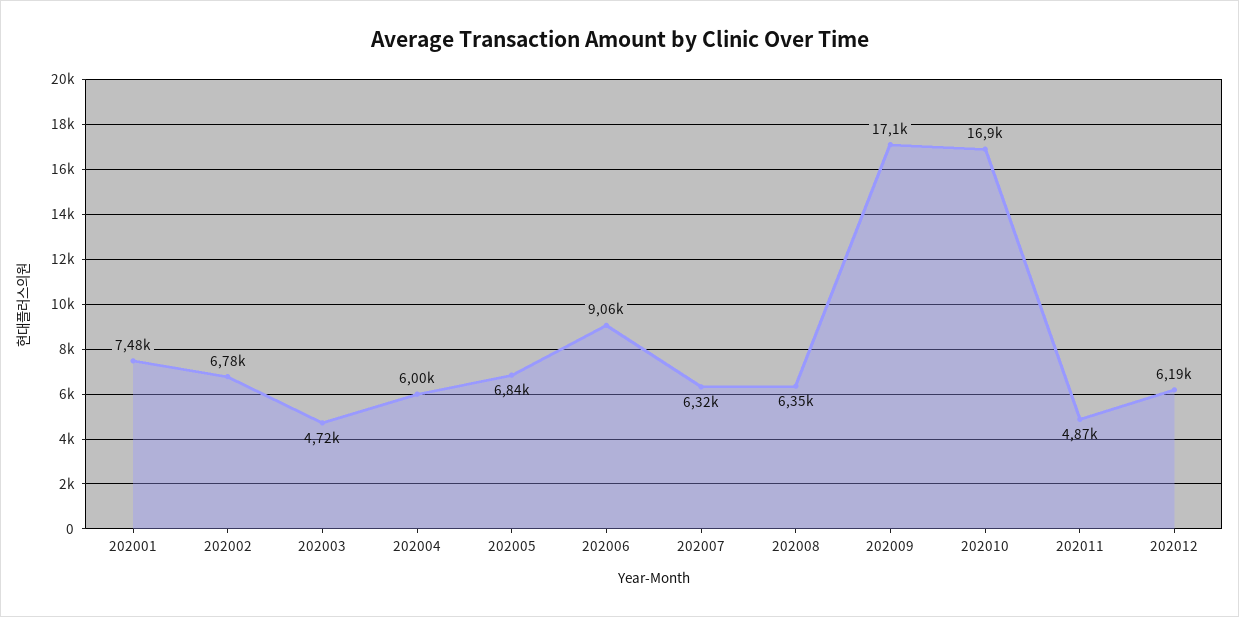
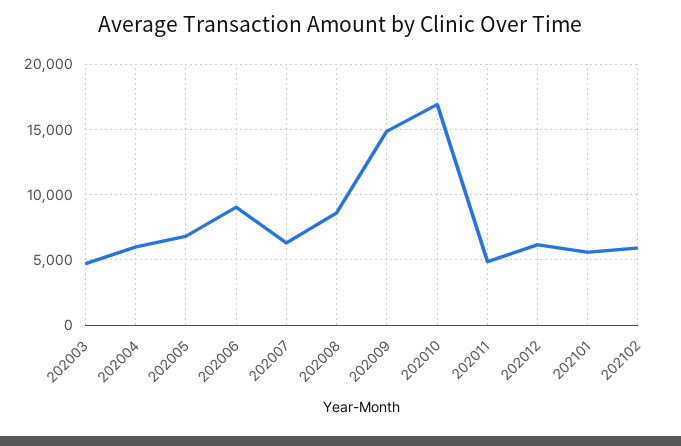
202001: 7480 -> none
202002: 6780 -> none
202008: 6350 -> 8500
202009: 17100 -> 15000
202101: none -> 5500
202102: none -> 6000

